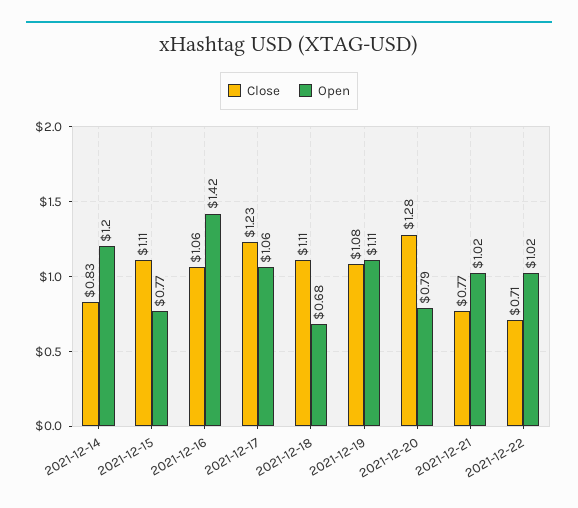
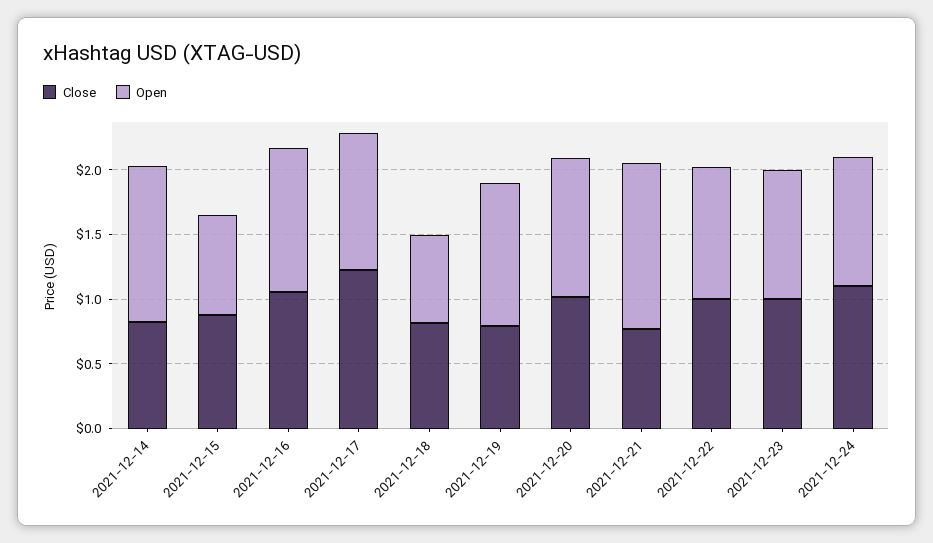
Close, 2021-12-15: 1.11 -> 0.9
Open, 2021-12-16: 1.42 -> 1.1
Close, 2021-12-18: 1.11 -> 0.8
Close, 2021-12-19: 1.08 -> 0.8
Close, 2021-12-20: 1.28 -> 1
Open, 2021-12-20: 0.79 -> 1.1
Open, 2021-12-21: 1.02 -> 1.3
Close, 2021-12-22: 0.71 -> 1
Close, 2021-12-23: none -> 1
Open, 2021-12-23: none -> 1
Close, 2021-12-24: none -> 1.1
Open, 2021-12-24: none -> 1

